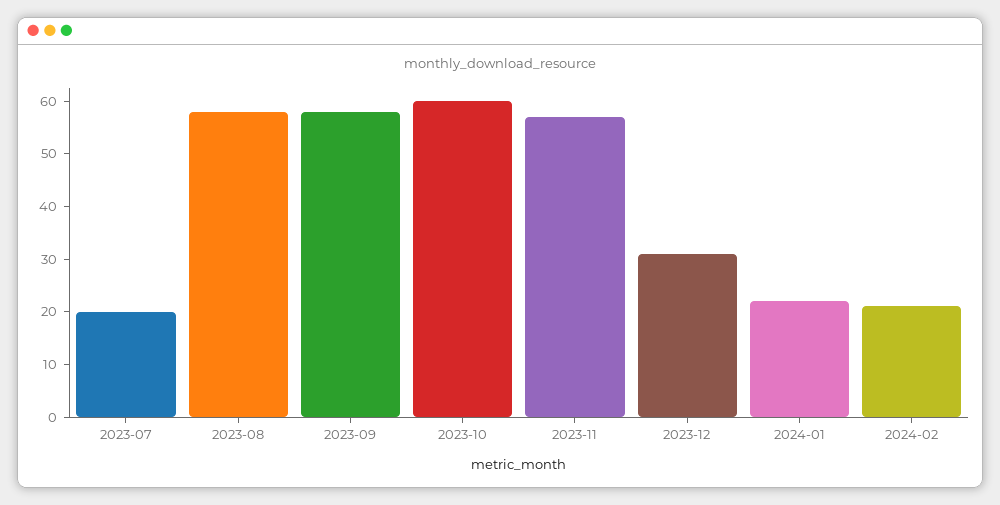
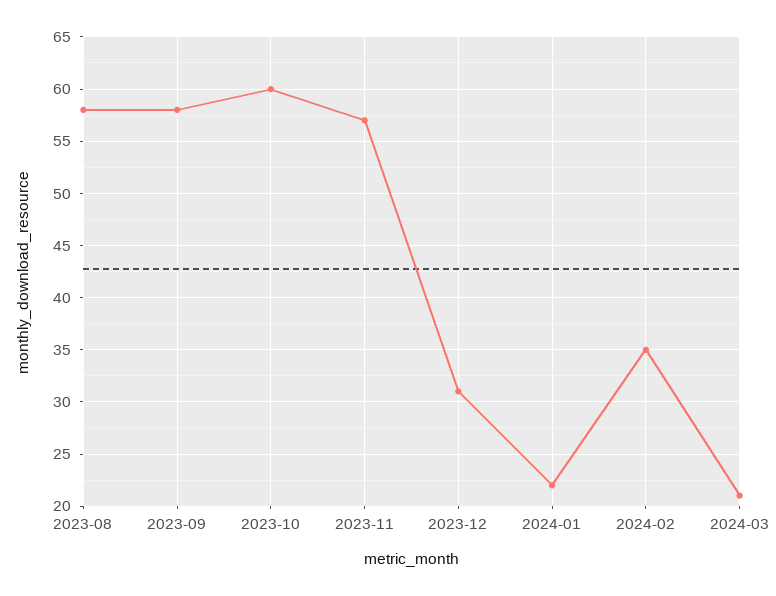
2023-07: 20 -> none
2024-02: 20 -> 35
2024-03: none -> 21

